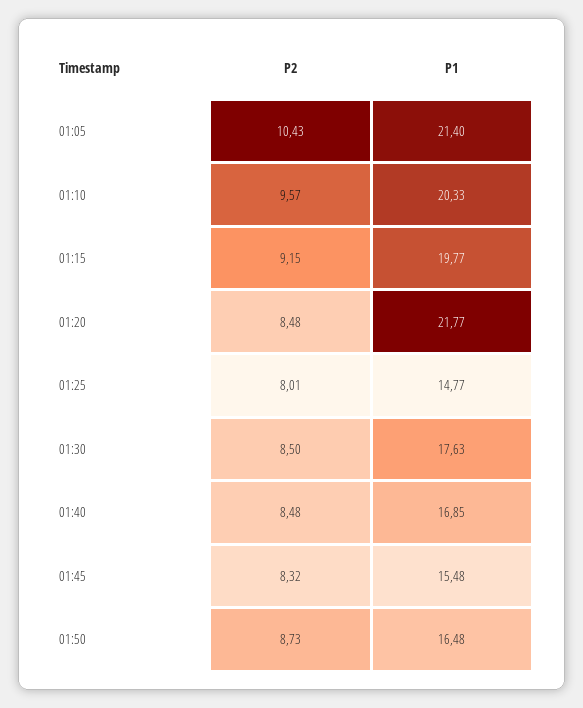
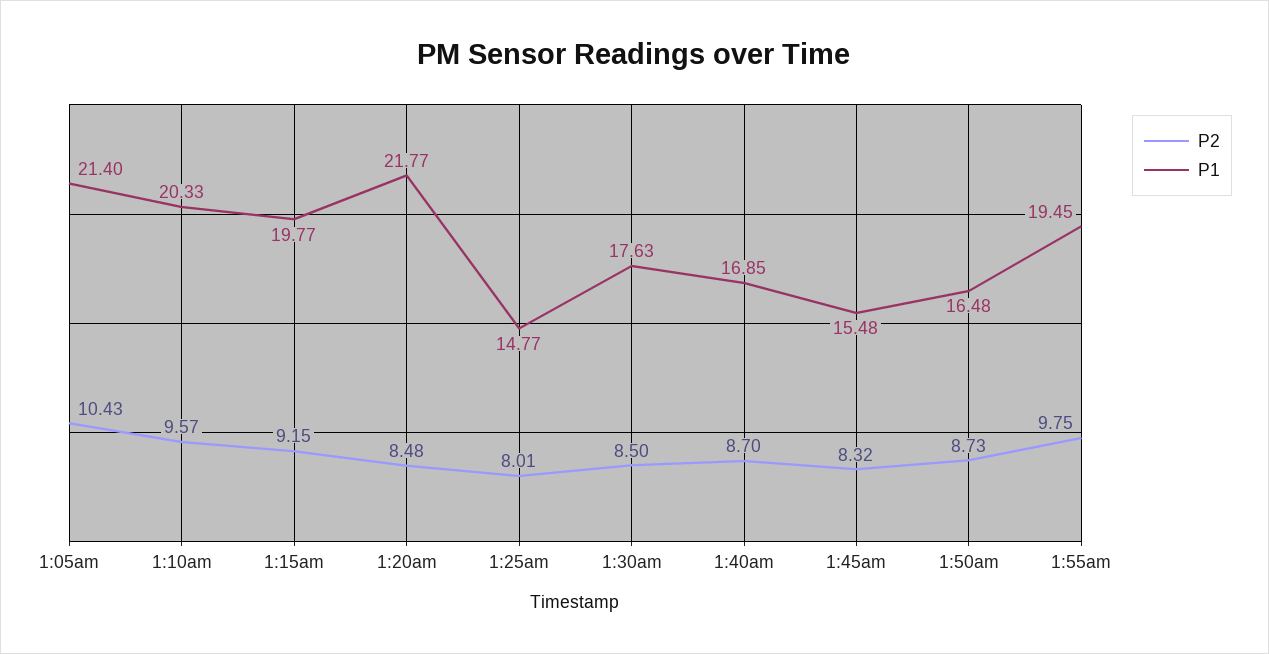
P2, 01:40: 8.48 -> 8.7
P2, 1:55am: none -> 9.75
P1, 1:55am: none -> 19.45

